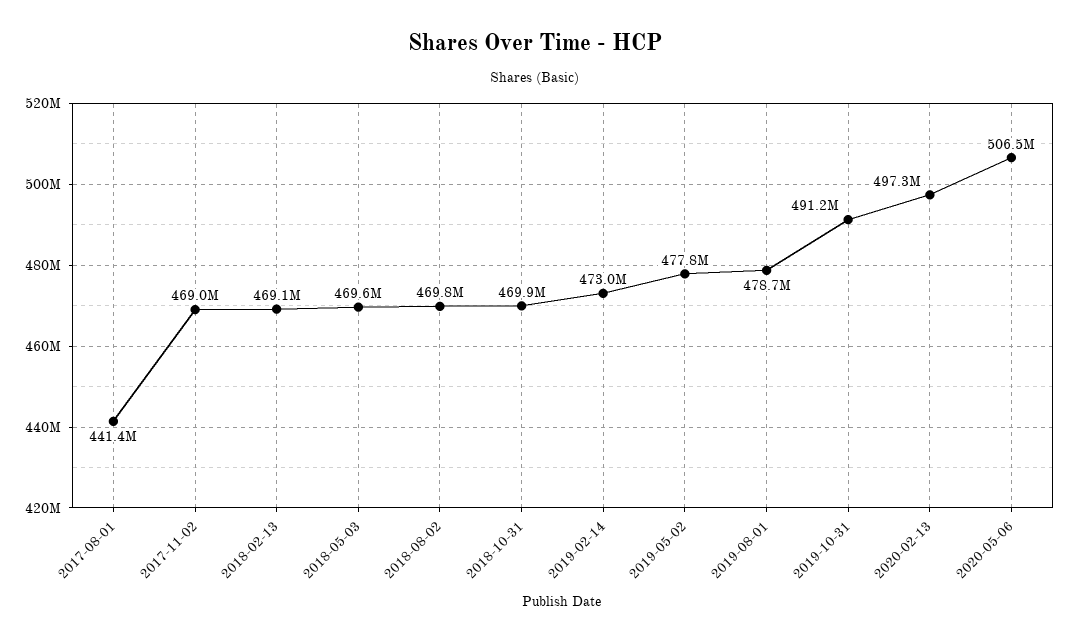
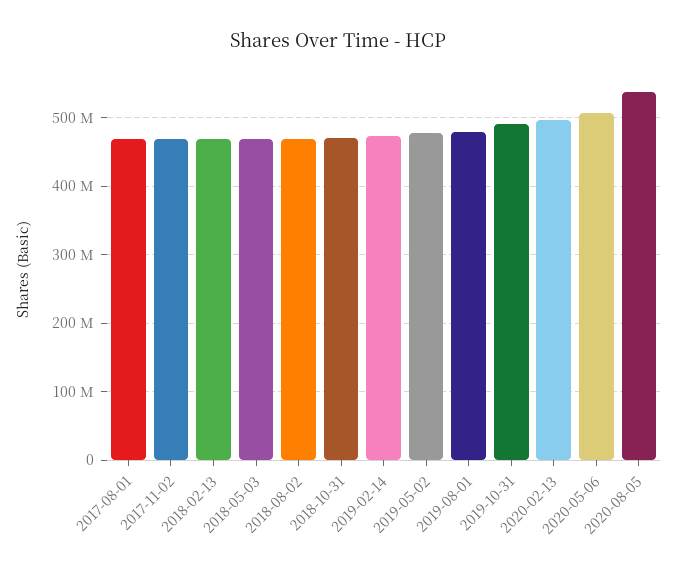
2017-08-01: 441400000 -> 470000000
2020-08-05: none -> 540000000

